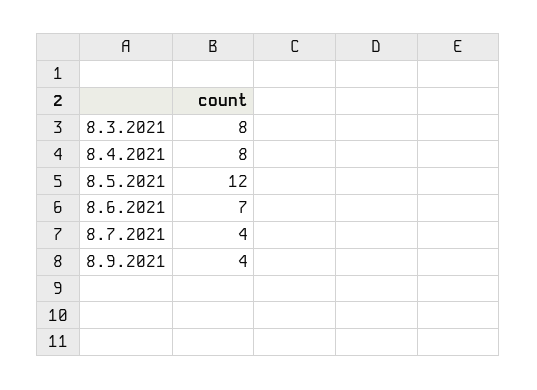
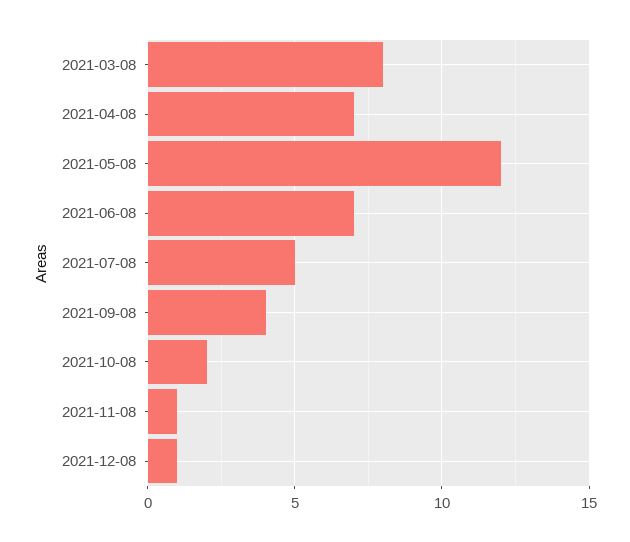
8.4.2021: 8 -> 7
8.7.2021: 4 -> 5
2021-10-08: none -> 2
2021-11-08: none -> 1
2021-12-08: none -> 1

